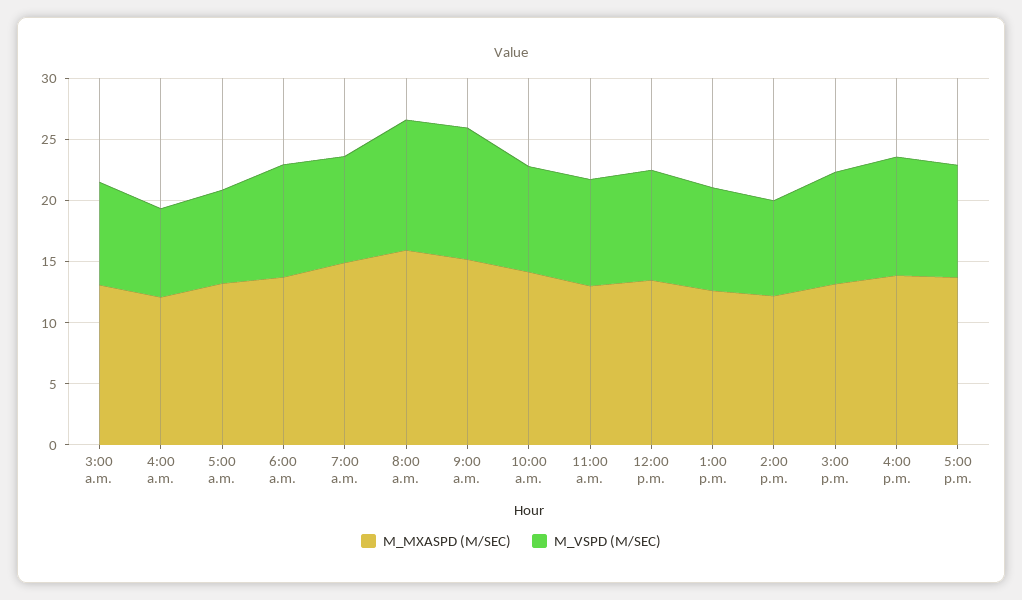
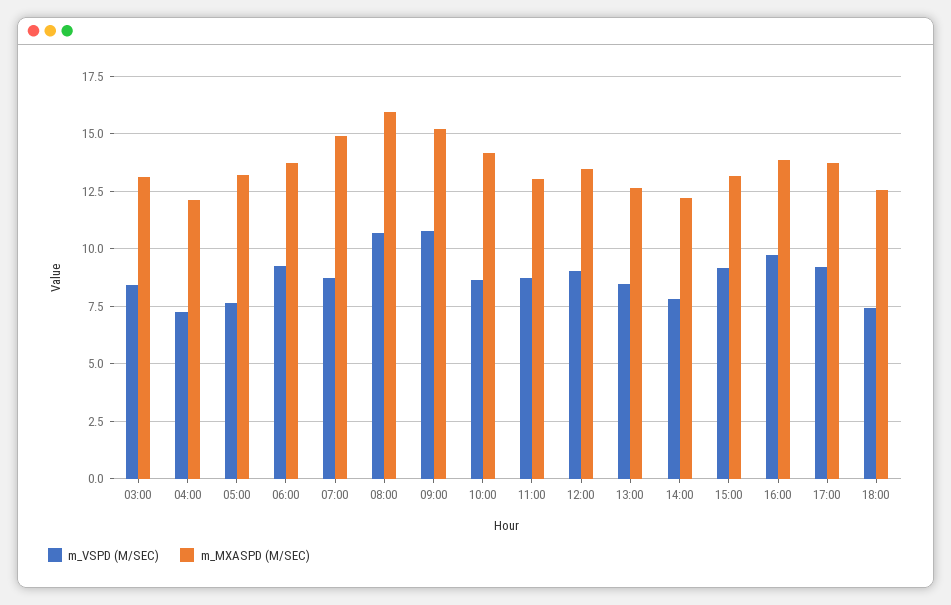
M_VSPD (M/SEC), 18:00: none -> 7.5
M_MXASPD (M/SEC), 18:00: none -> 12.5

